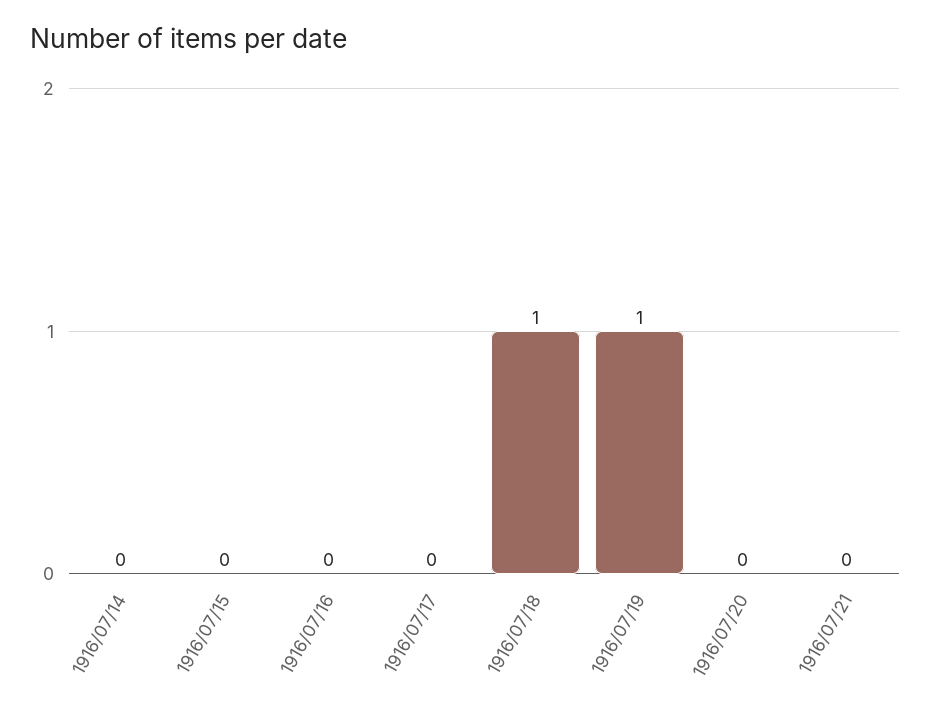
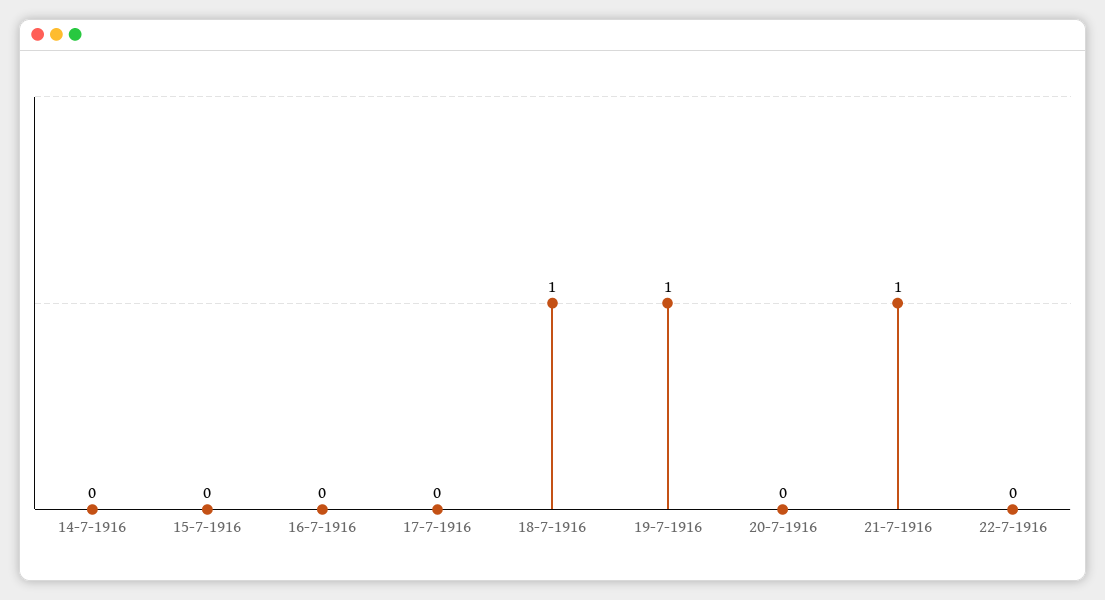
1916/07/21: 0 -> 1
22-7-1916: none -> 0

